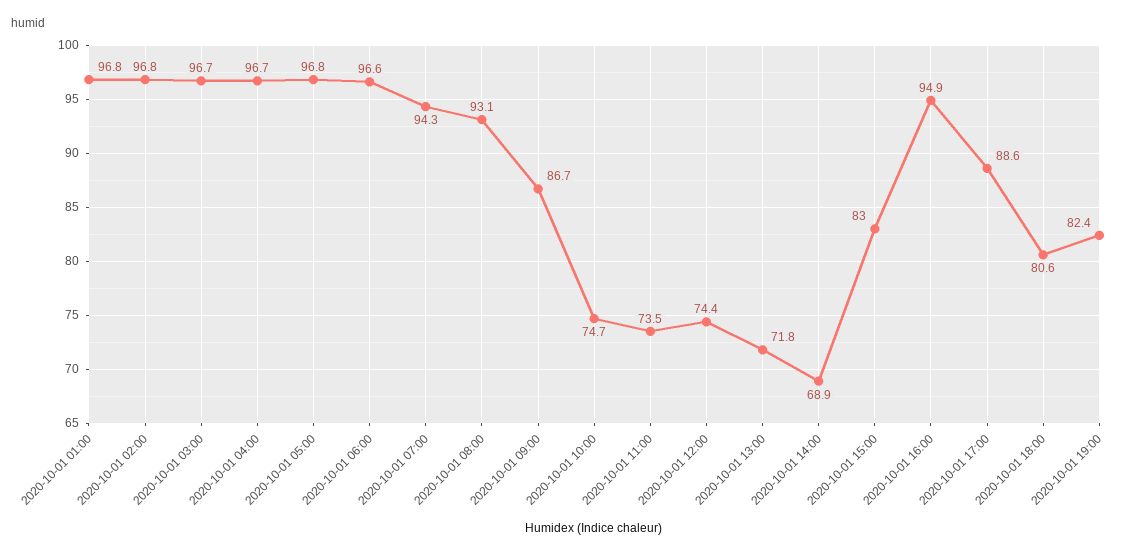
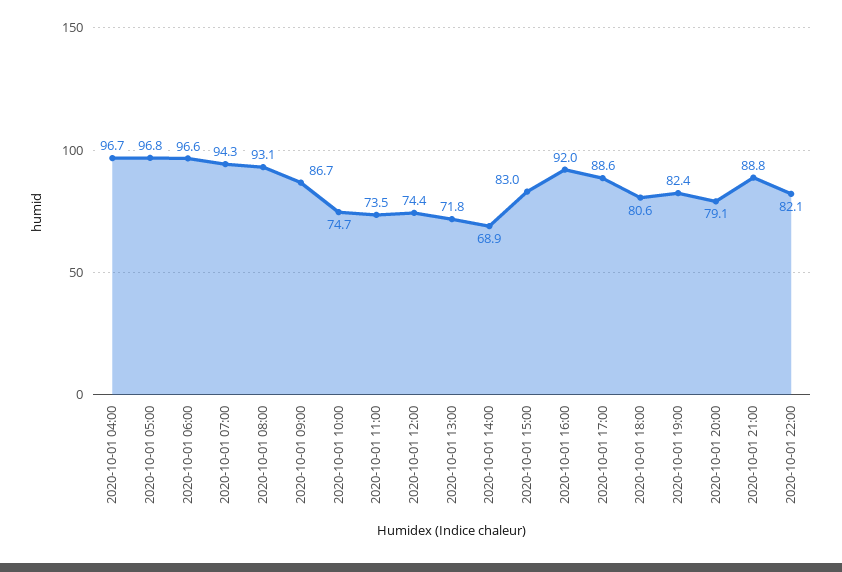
2020-10-01 01:00: 96.8 -> none
2020-10-01 02:00: 96.8 -> none
2020-10-01 03:00: 96.7 -> none
2020-10-01 16:00: 94.9 -> 92
2020-10-01 20:00: none -> 79.1
2020-10-01 21:00: none -> 88.8
2020-10-01 22:00: none -> 82.1

